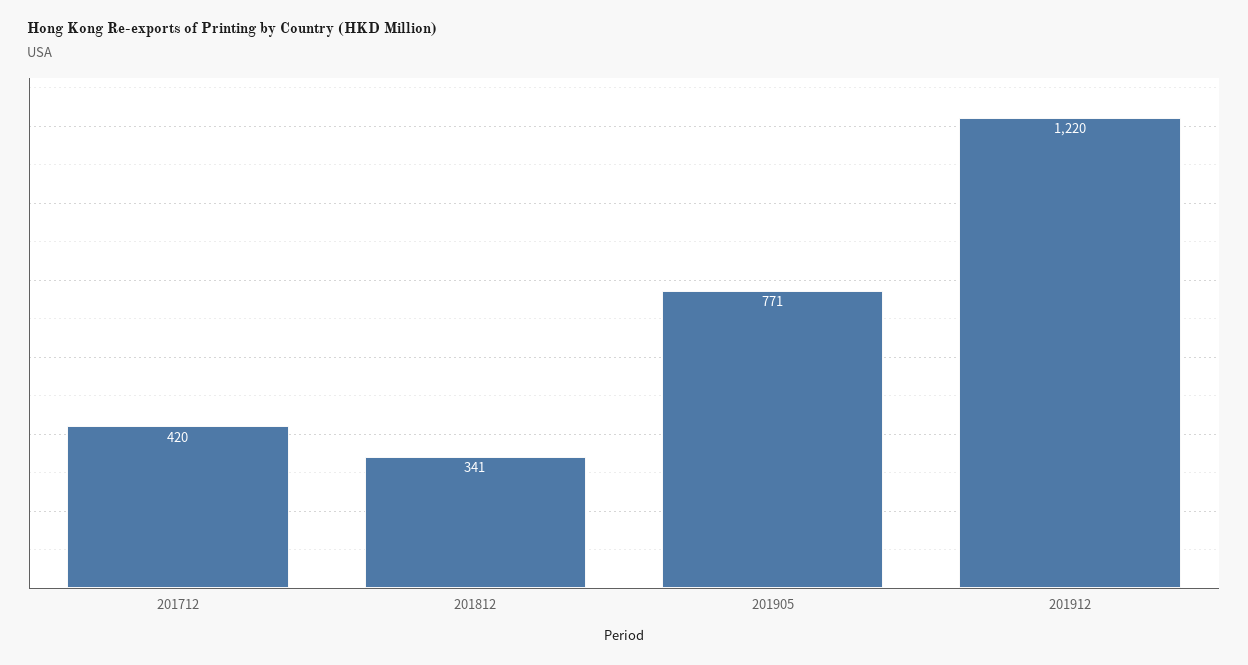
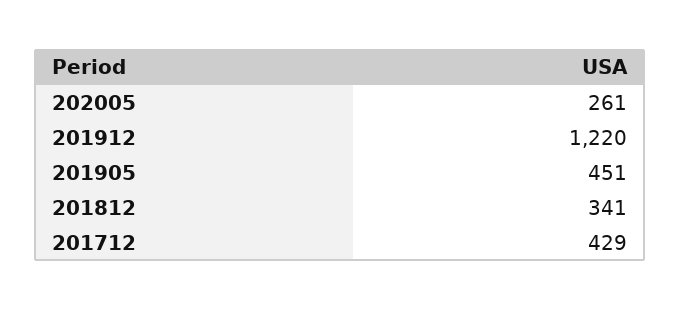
201712: 420 -> 429
201905: 771 -> 451
202005: none -> 261

